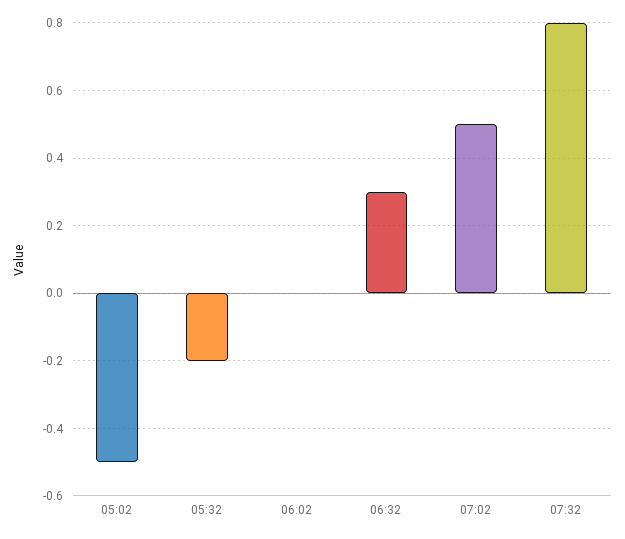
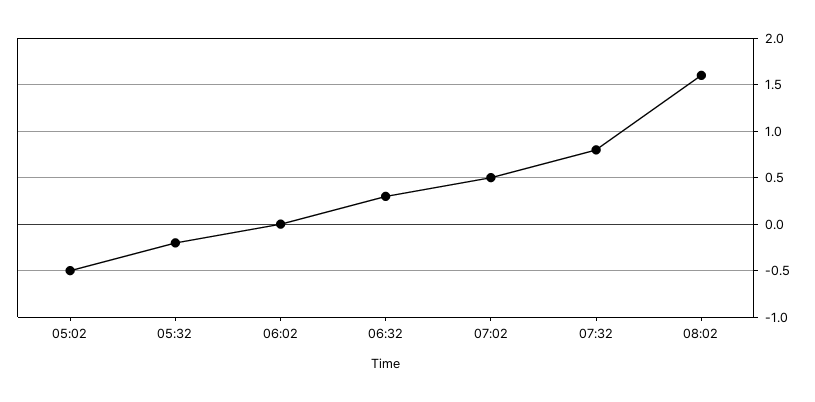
08:02: none -> 1.6

